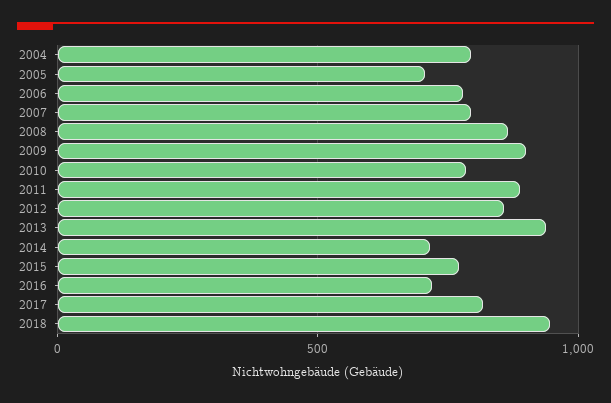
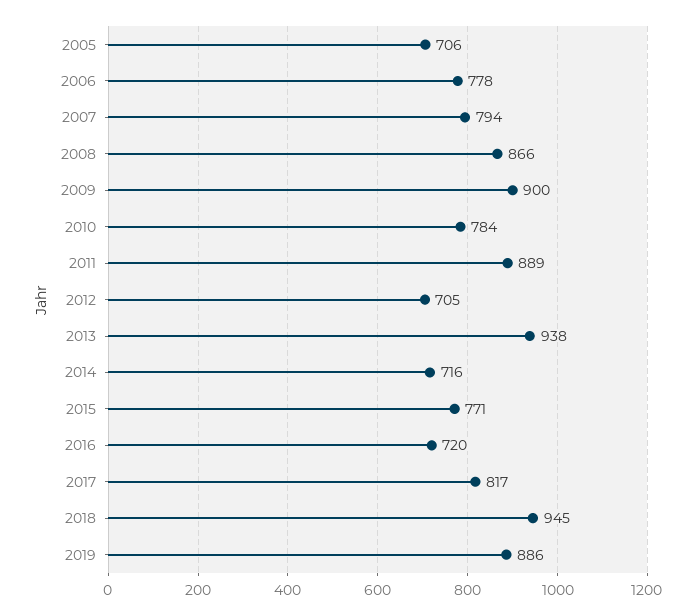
2004: 800 -> none
2012: 850 -> 705
2019: none -> 886

